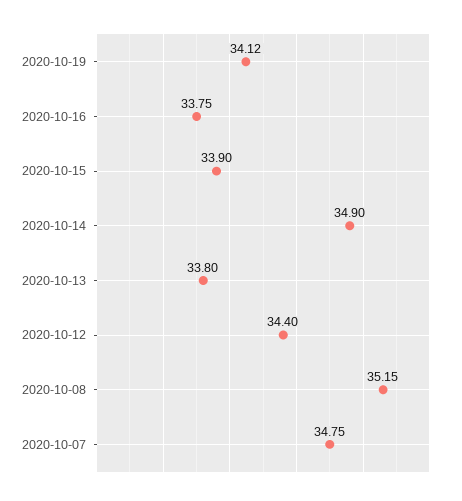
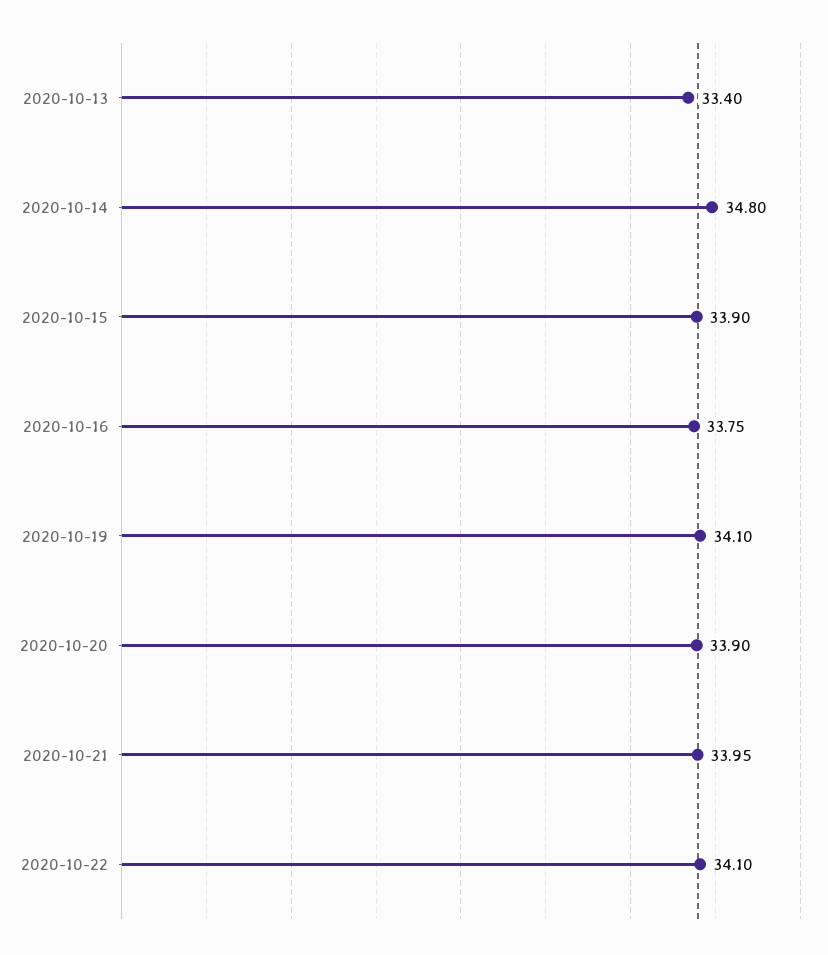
2020-10-19: 34.12 -> 34.1
2020-10-14: 34.9 -> 34.8
2020-10-13: 33.8 -> 33.4
2020-10-12: 34.4 -> none
2020-10-08: 35.15 -> none
2020-10-07: 34.75 -> none
2020-10-20: none -> 33.9
2020-10-21: none -> 33.95
2020-10-22: none -> 34.1

